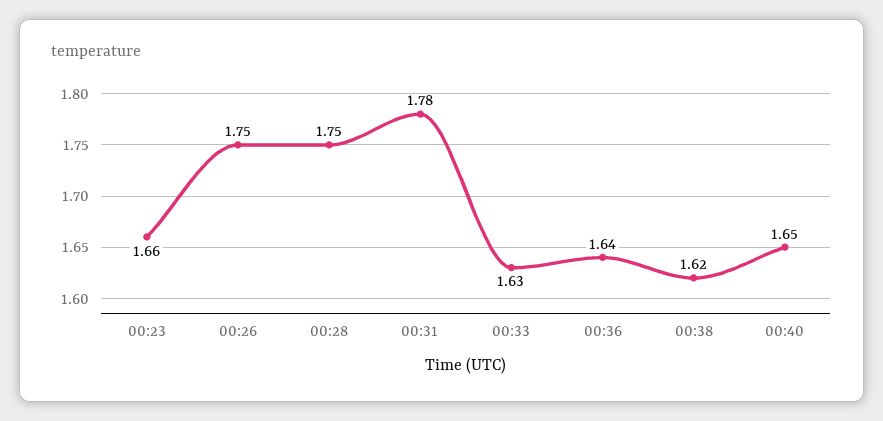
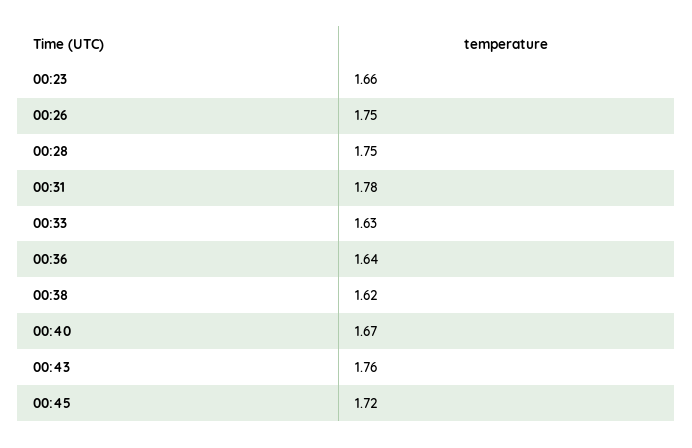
00:40: 1.65 -> 1.67
00:43: none -> 1.76
00:45: none -> 1.72

